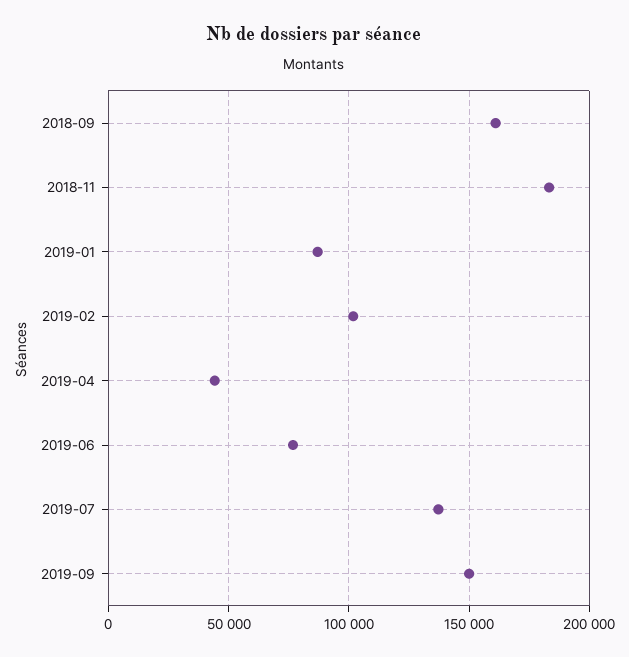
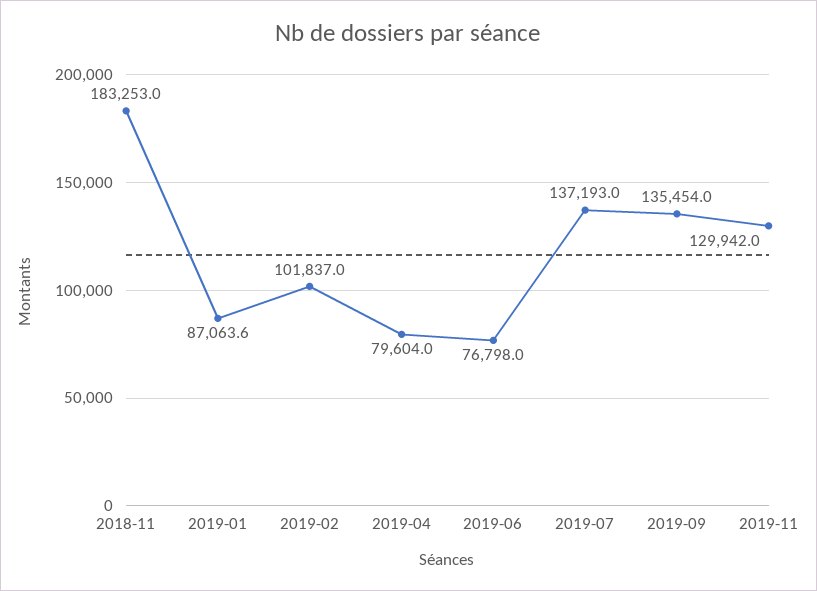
2018-09: 160000 -> none
2019-04: 45000 -> 79604
2019-09: 150000 -> 135454
2019-11: none -> 129942

